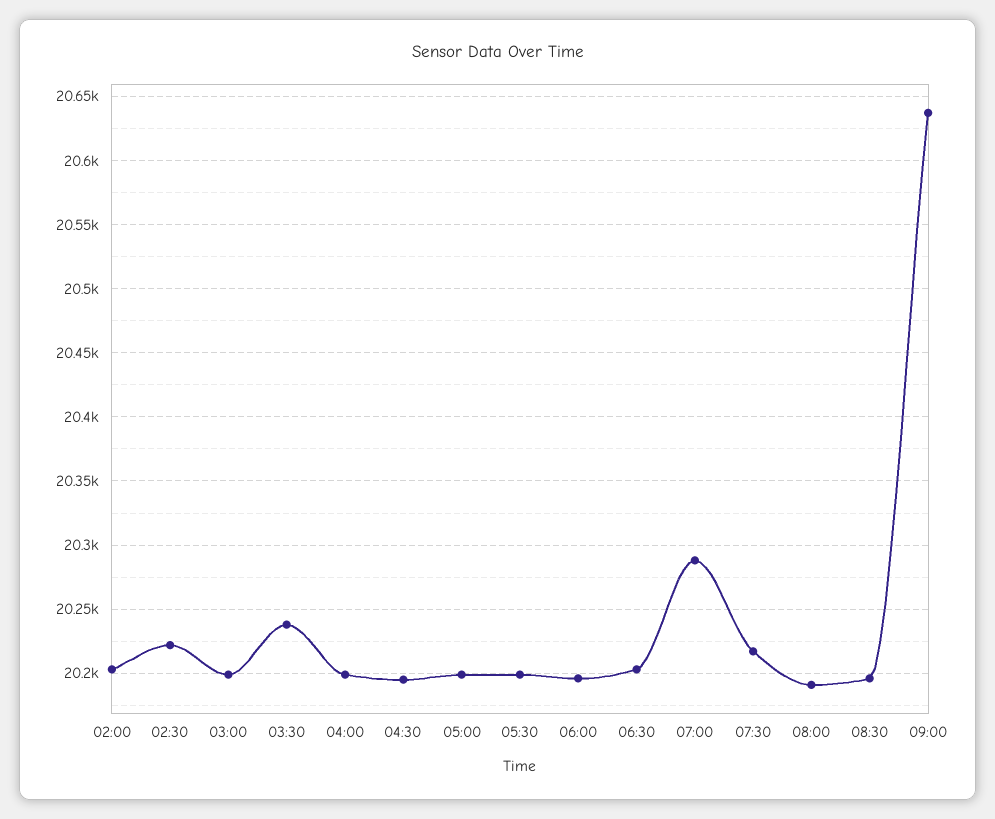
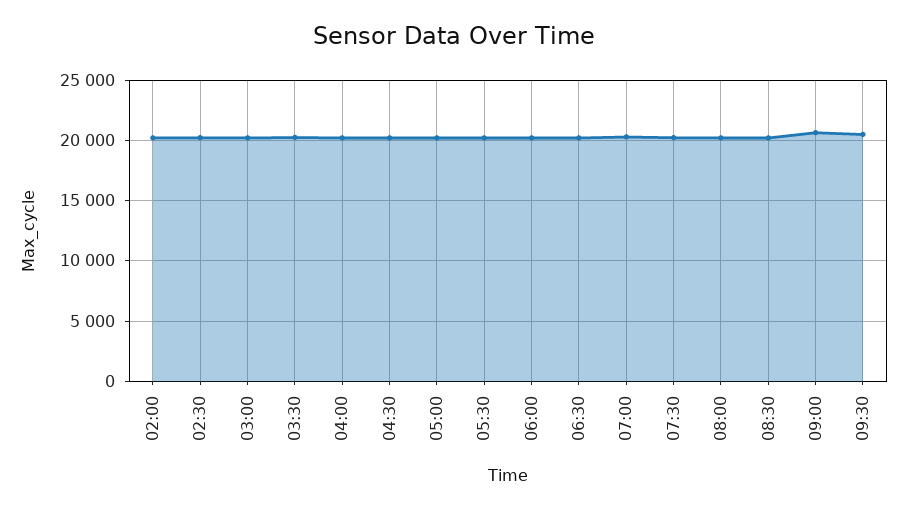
09:30: none -> 20500

